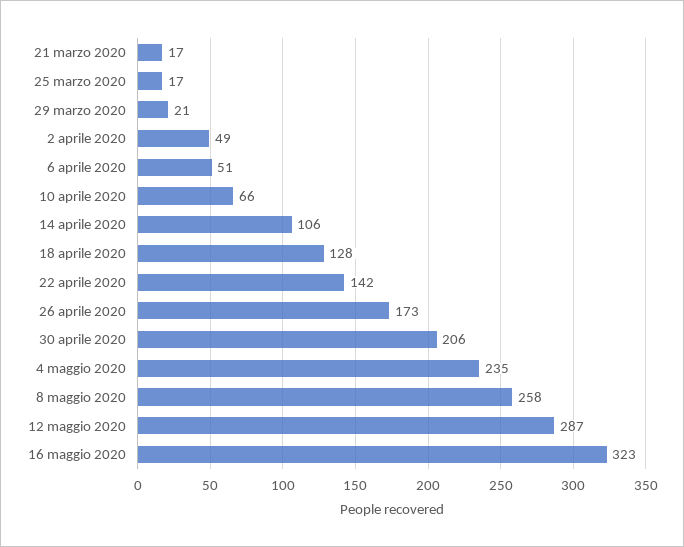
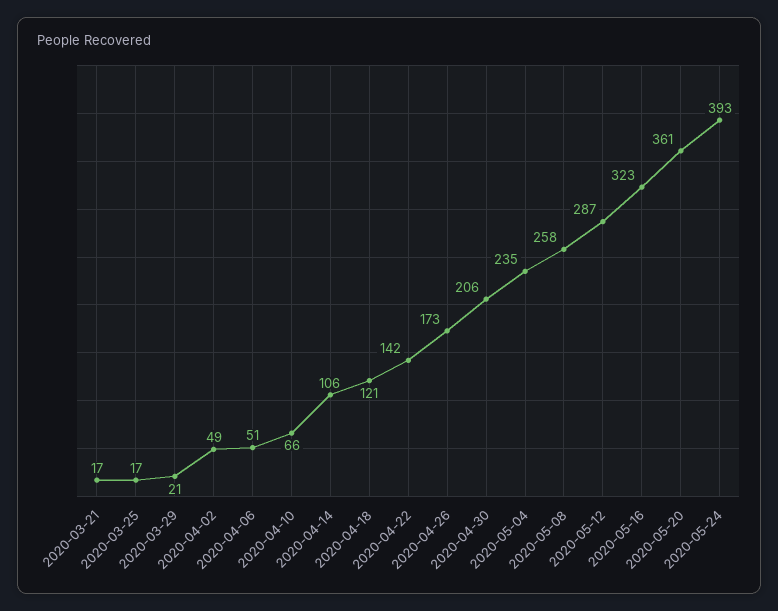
18 aprile 2020: 128 -> 121
2020-05-20: none -> 361
2020-05-24: none -> 393

